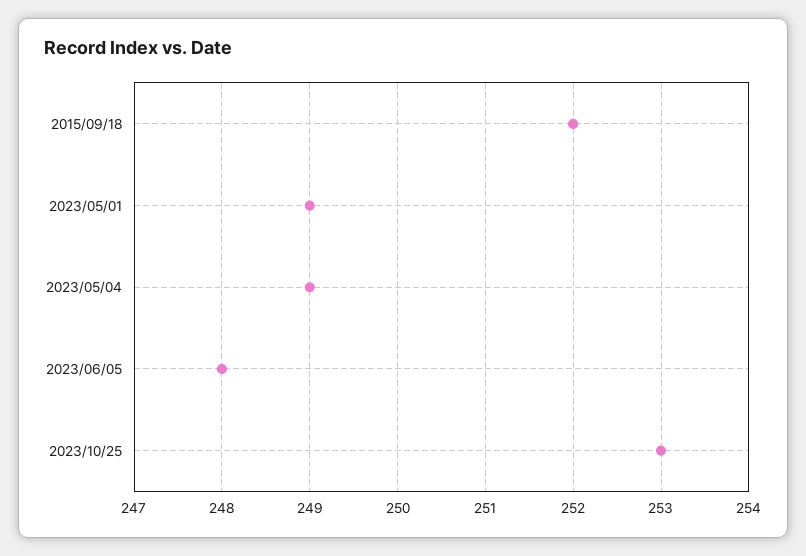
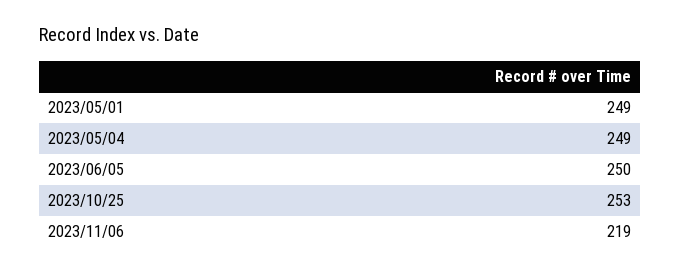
2015/09/18: 252 -> none
2023/06/05: 248 -> 250
2023/11/06: none -> 219

